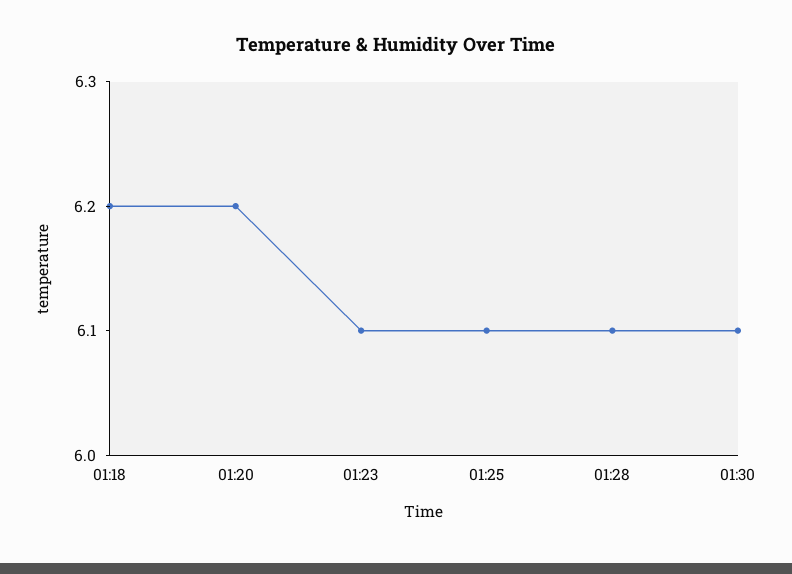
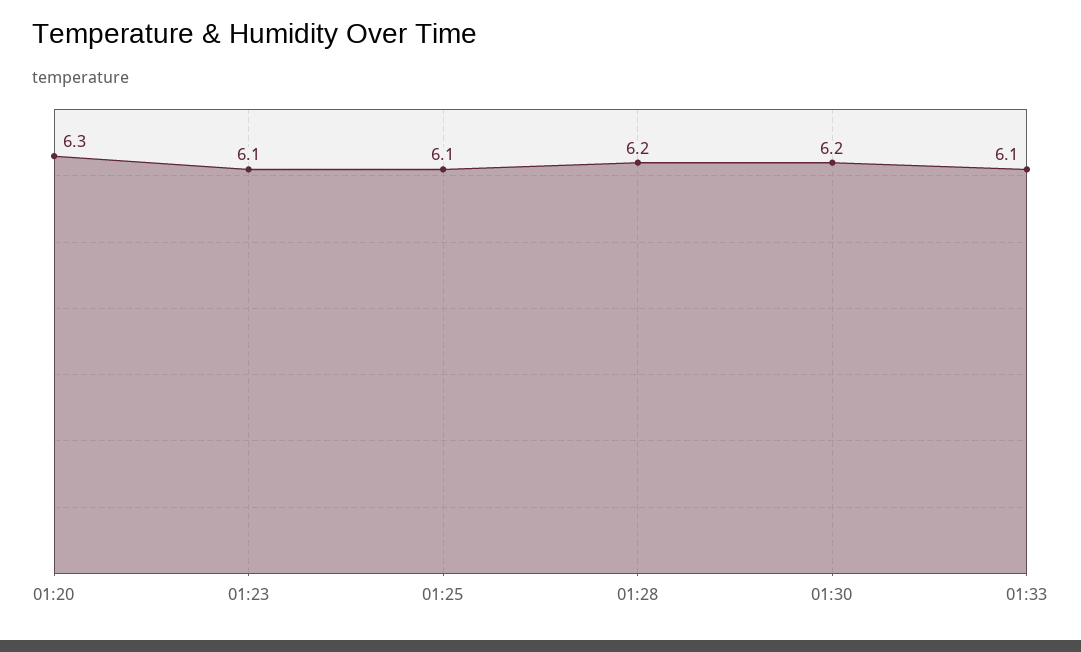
01:18: 6.2 -> none
01:20: 6.2 -> 6.3
01:28: 6.1 -> 6.2
01:30: 6.1 -> 6.2
01:33: none -> 6.1

